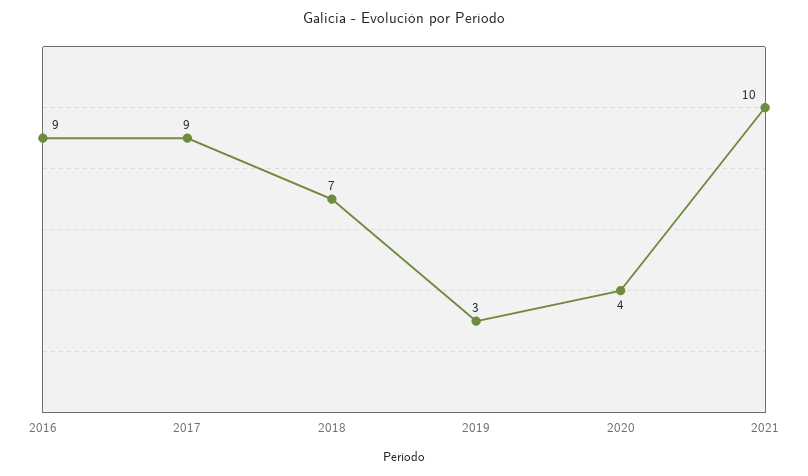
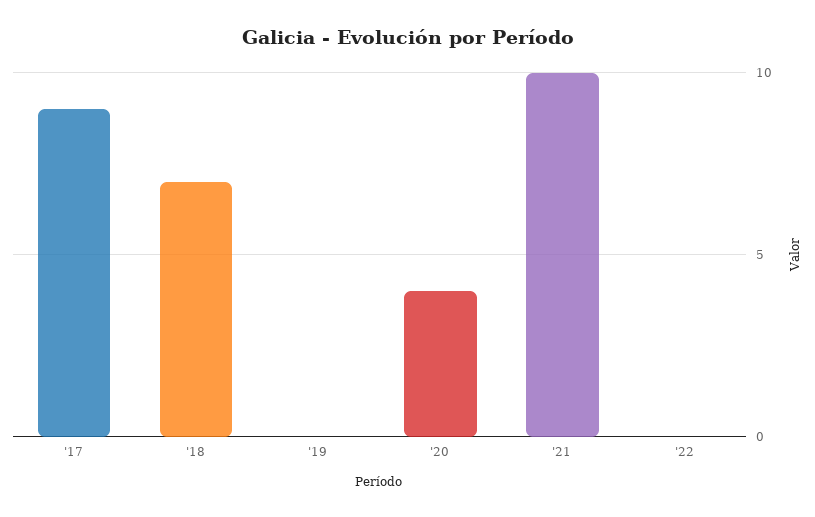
2016: 9 -> none
2019: 3 -> 0
'22: none -> 0

